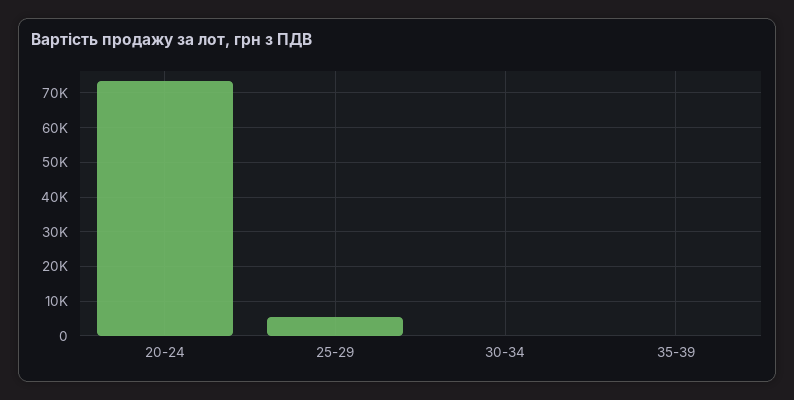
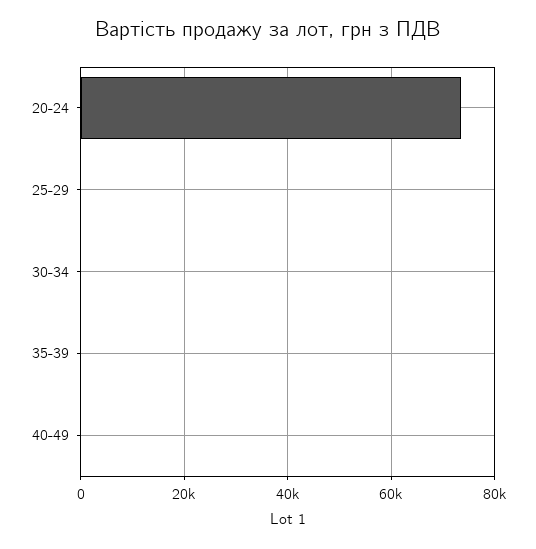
25-29: 6000 -> 0
40-49: none -> 0

